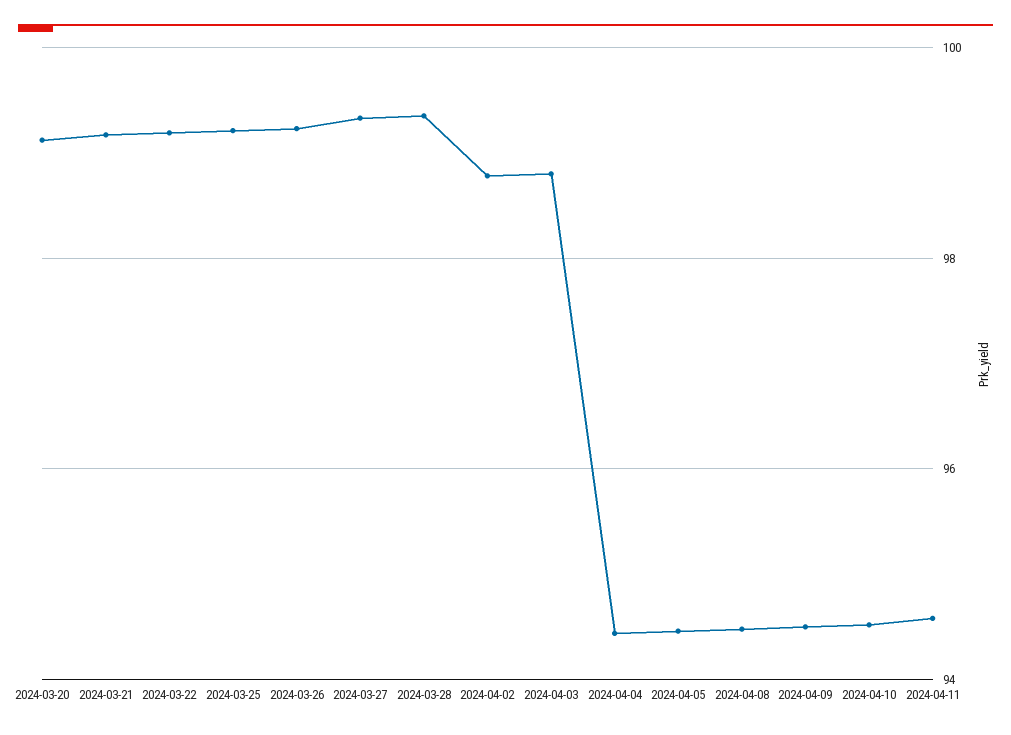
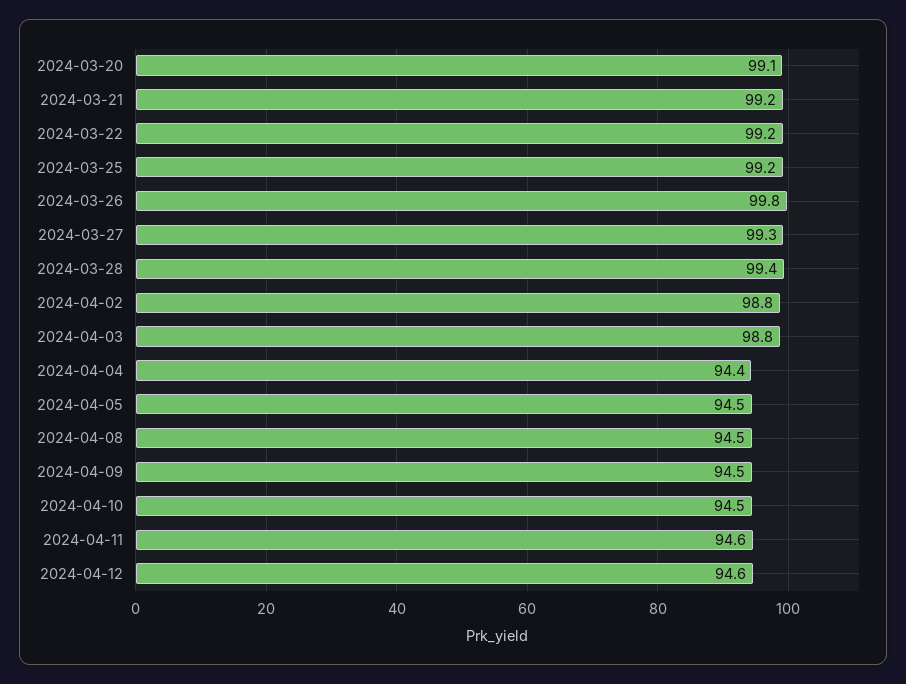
2024-03-26: 99.2 -> 99.8
2024-04-12: none -> 94.6

